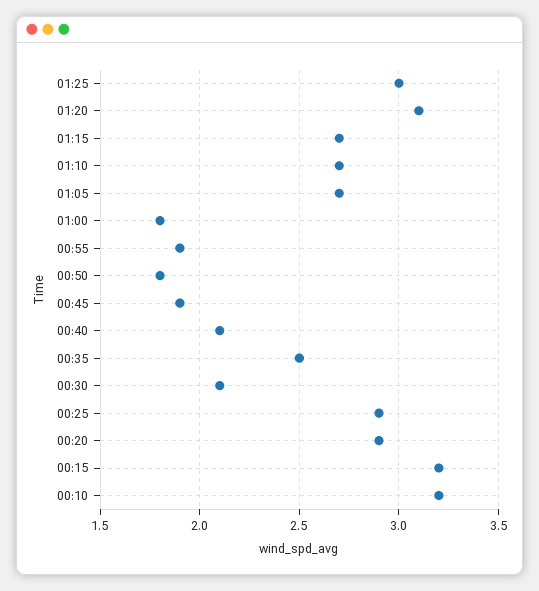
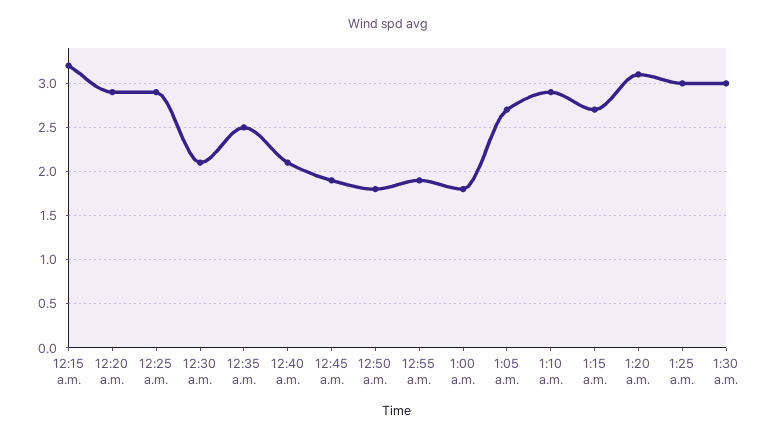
01:10: 2.7 -> 2.9
00:10: 3.2 -> none
1:30 a.m.: none -> 3

